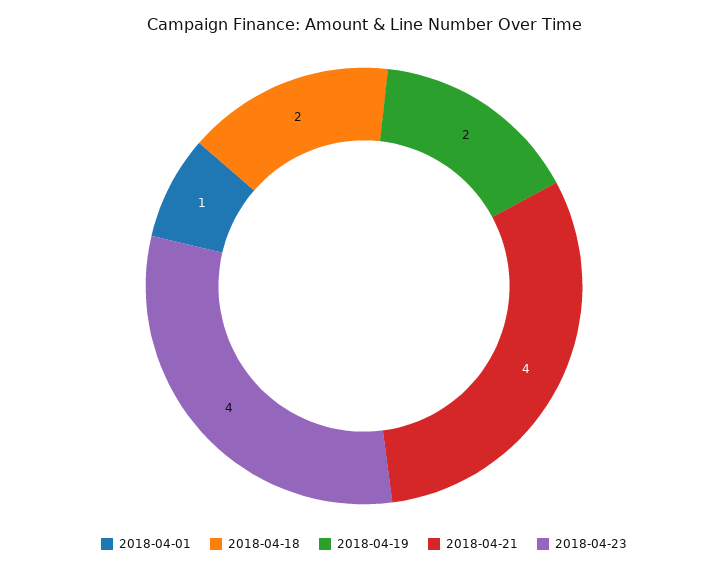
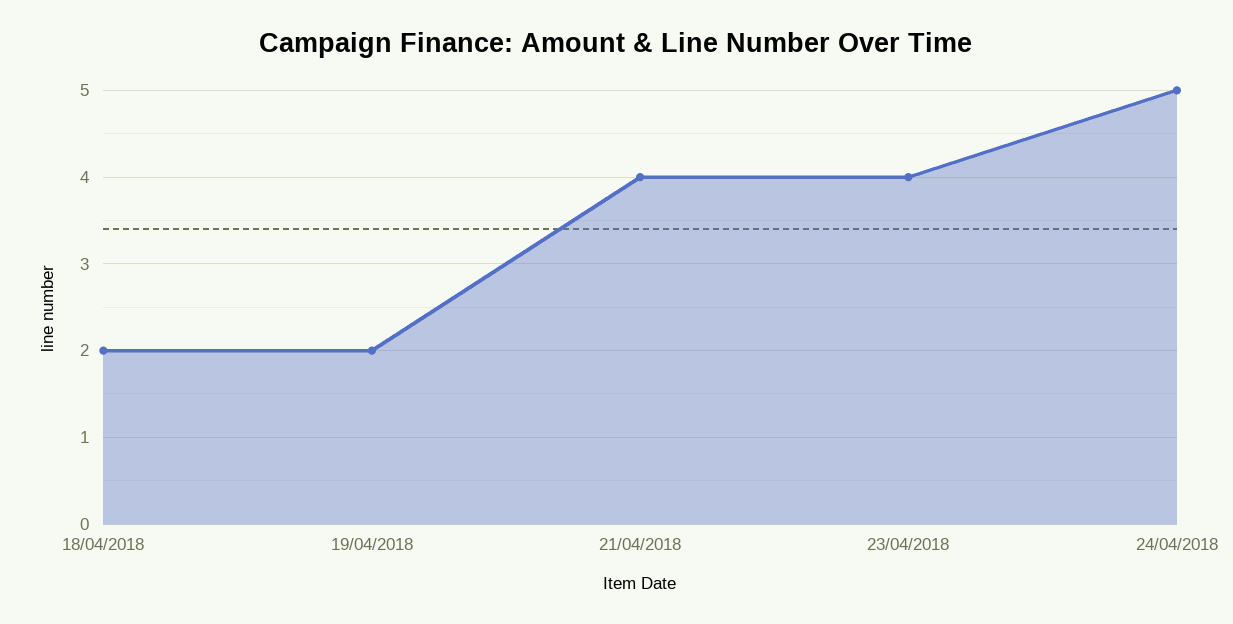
2018-04-01: 1 -> none
24/04/2018: none -> 5

